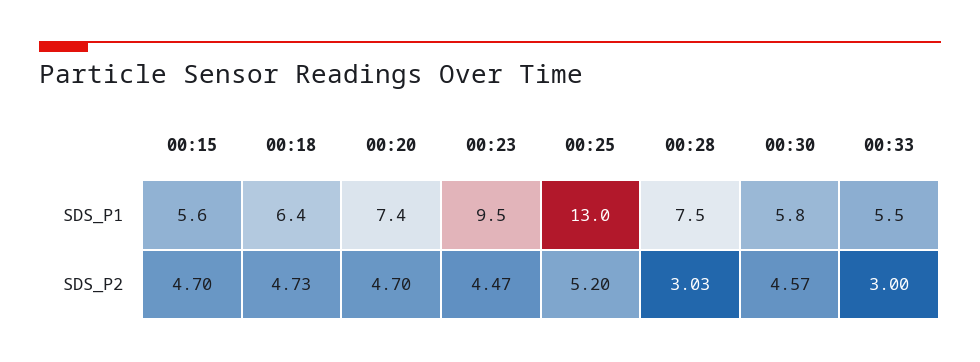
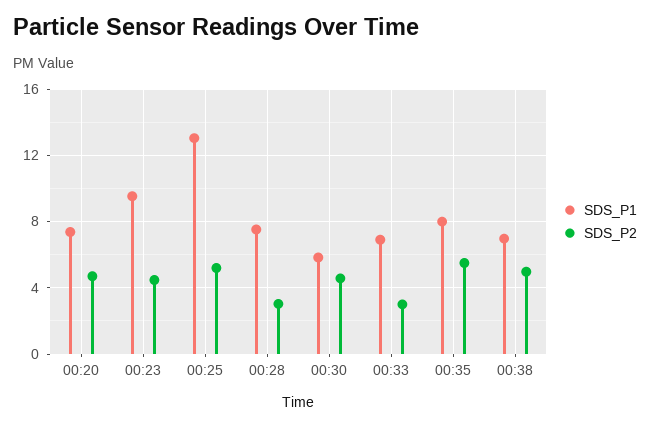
SDS_P1, 00:15: 5.6 -> none
SDS_P1, 00:18: 6.4 -> none
SDS_P1, 00:33: 5.5 -> 7
SDS_P2, 00:15: 4.7 -> none
SDS_P2, 00:18: 4.73 -> none
SDS_P1, 00:35: none -> 8
SDS_P2, 00:35: none -> 5.5
SDS_P1, 00:38: none -> 7
SDS_P2, 00:38: none -> 5

